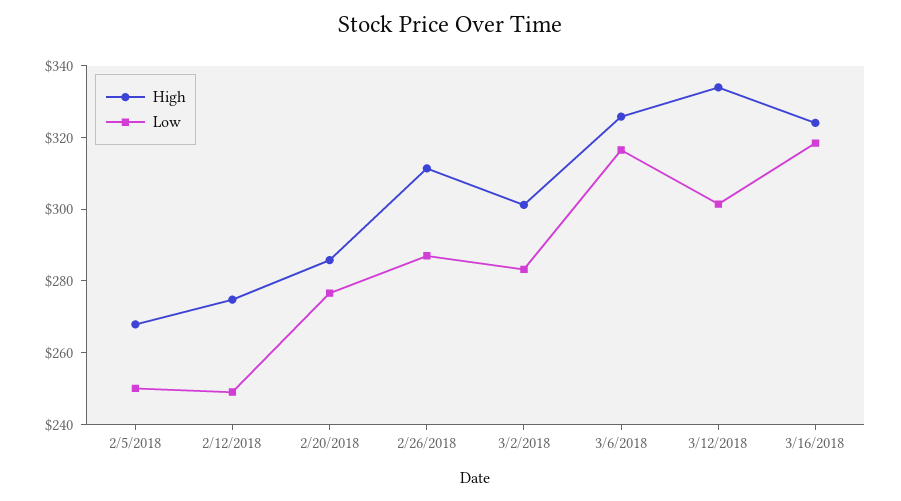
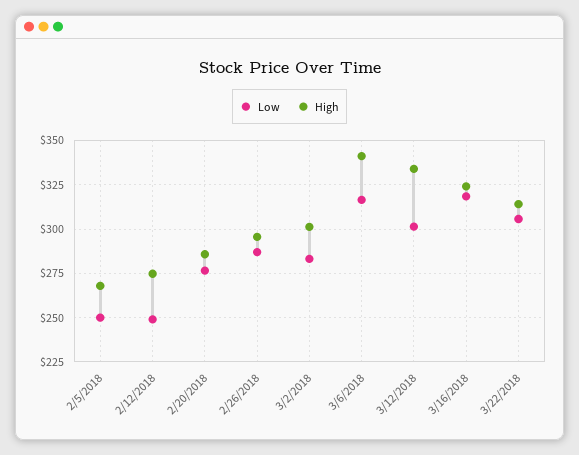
High, 2/26/2018: 310 -> 295
High, 3/6/2018: 325 -> 340
Low, 3/22/2018: none -> 305
High, 3/22/2018: none -> 315

